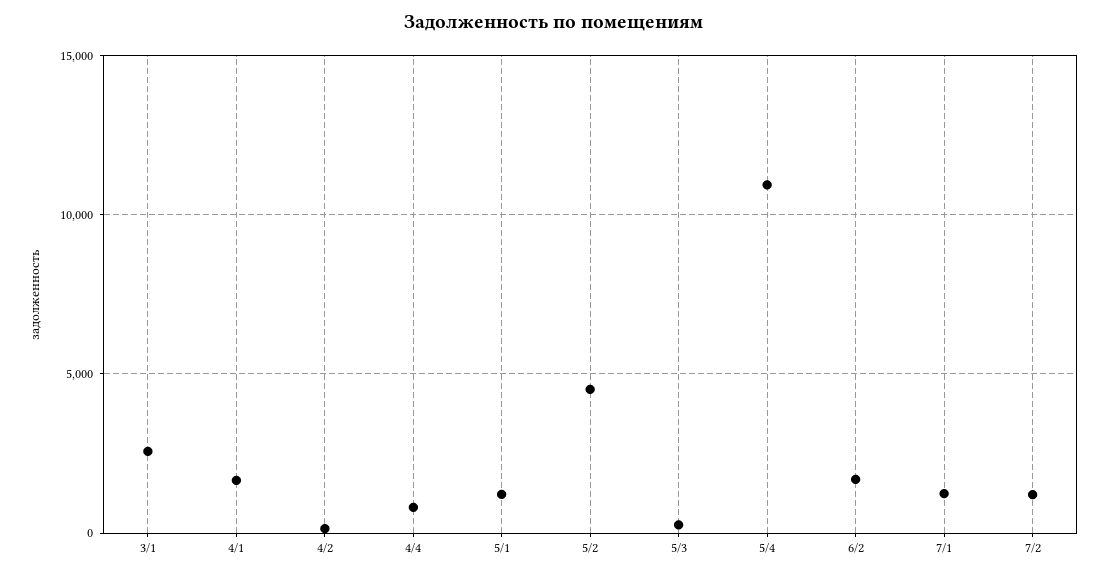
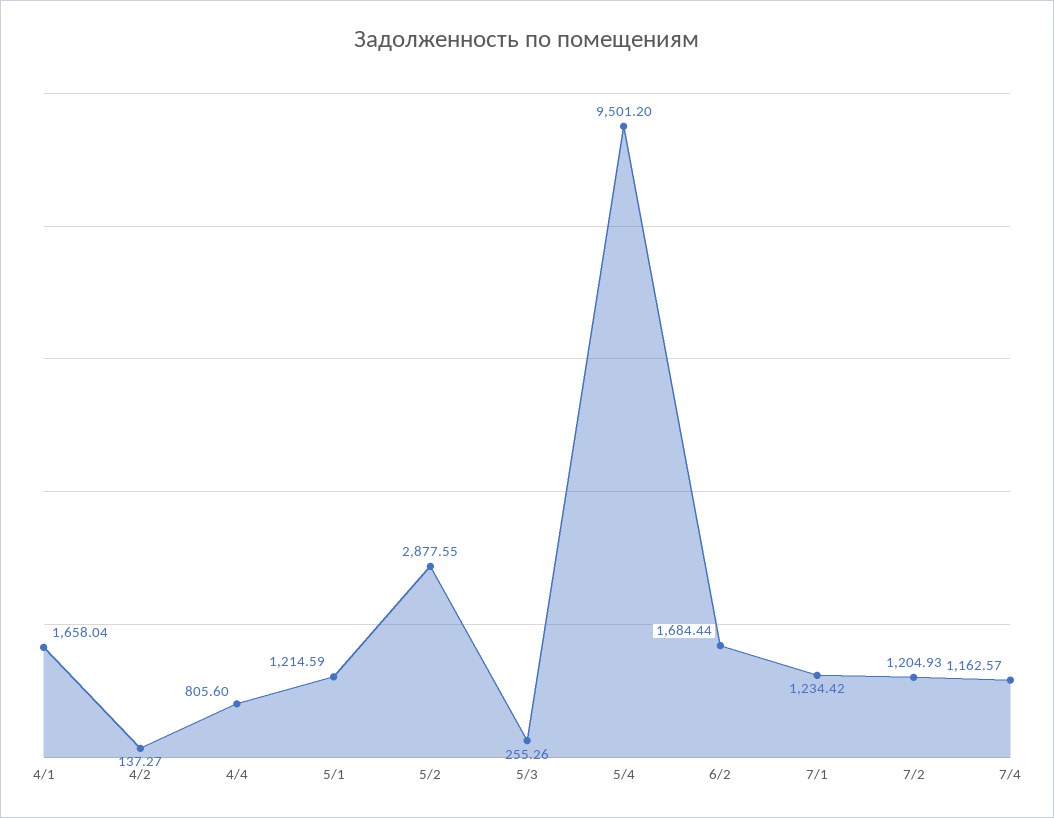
3/1: 2500 -> none
5/2: 4500 -> 2877.55
5/4: 11000 -> 9501.2
7/4: none -> 1162.57

